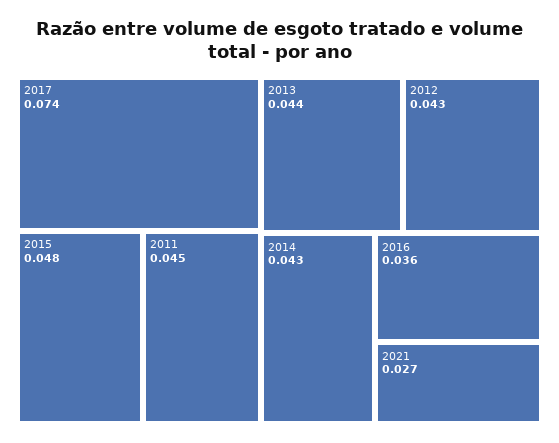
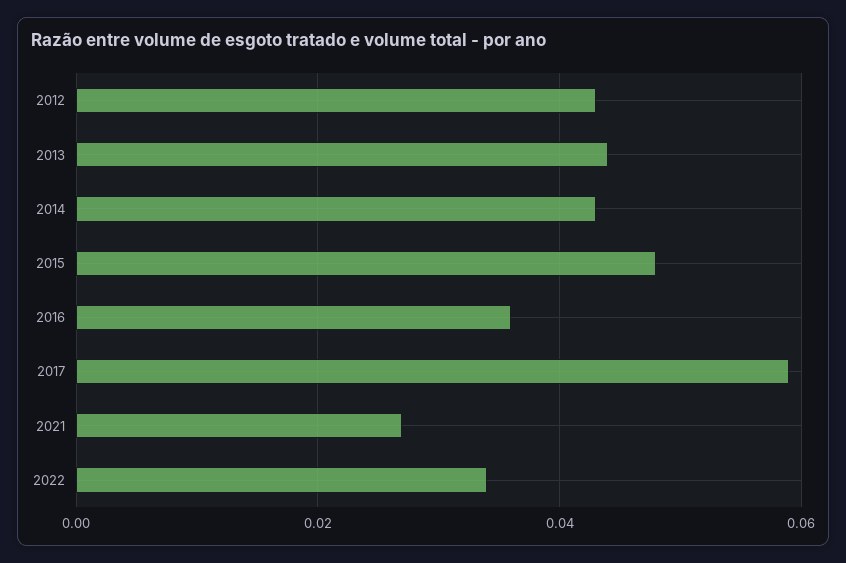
2017: 0.074 -> 0.06
2011: 0.045 -> none
2022: none -> 0.035

